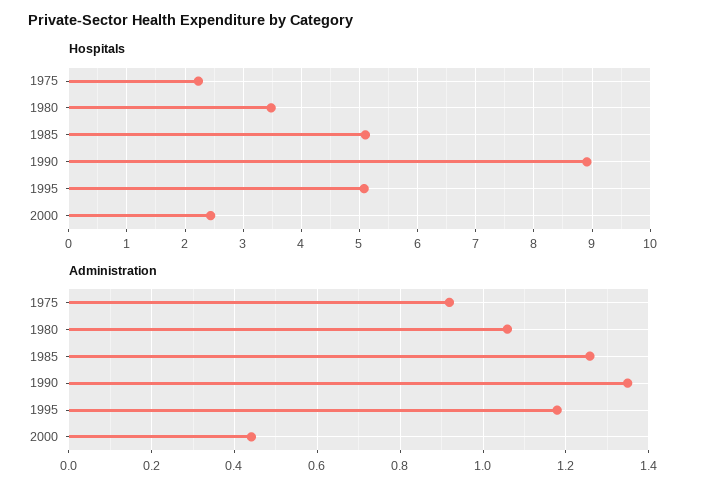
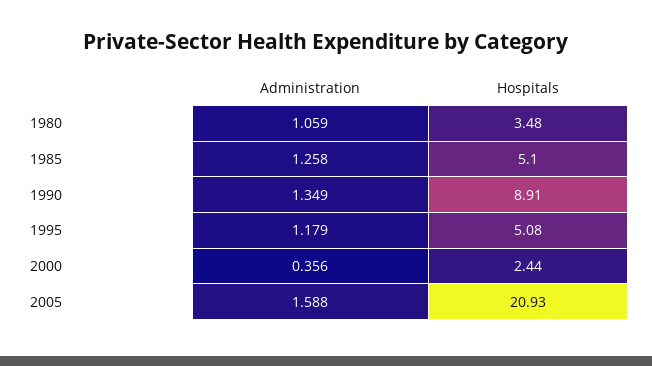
Hospitals, 1975: 2.2 -> none
Administration, 1975: 0.92 -> none
Administration, 2000: 0.44 -> 0.356
Administration, 2005: none -> 1.588
Hospitals, 2005: none -> 20.93

